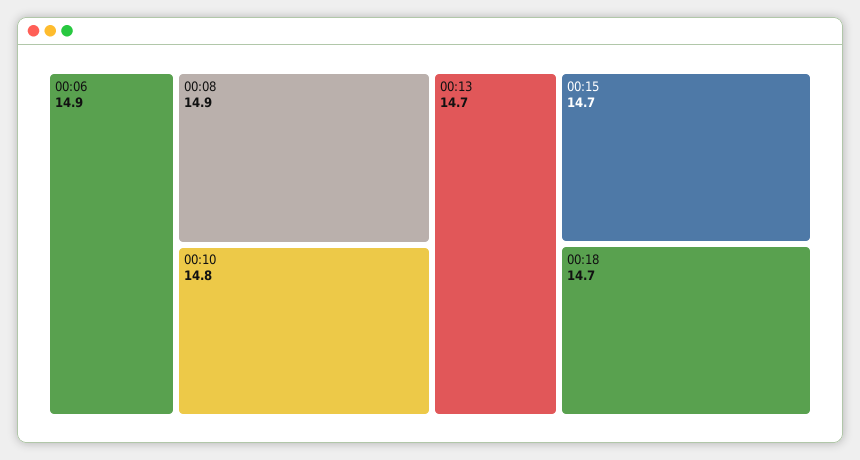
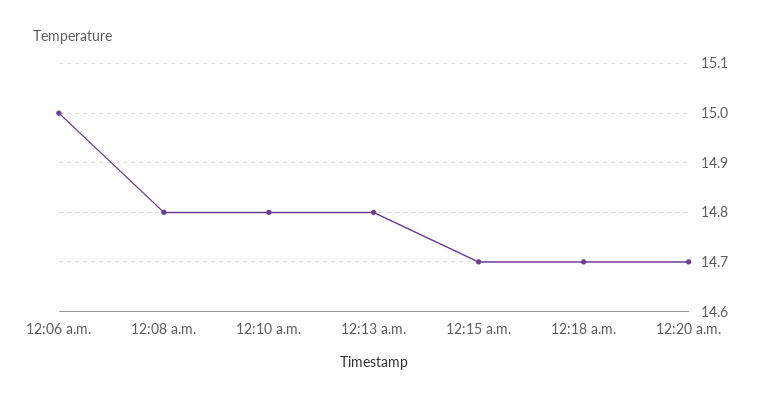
00:06: 14.9 -> 15
00:08: 14.9 -> 14.8
00:13: 14.7 -> 14.8
12:20 a.m.: none -> 14.7

